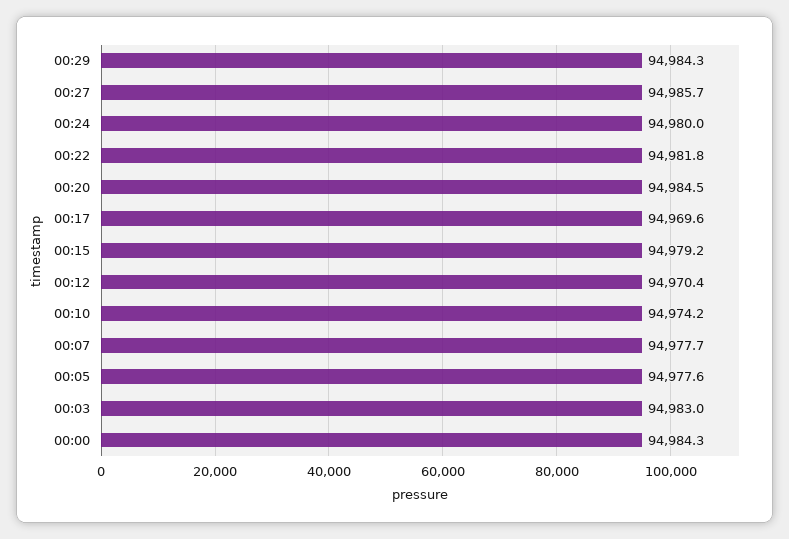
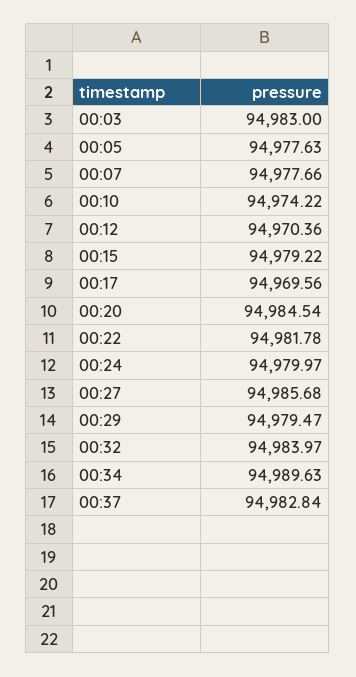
00:29: 94984.3 -> 94979.47
00:00: 94984.3 -> none
00:32: none -> 94983.97
00:34: none -> 94989.63
00:37: none -> 94982.84

